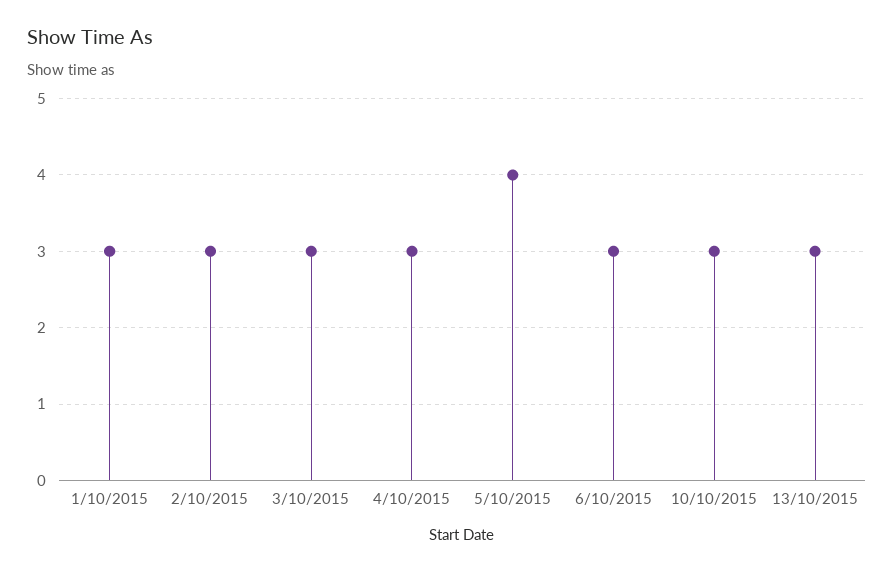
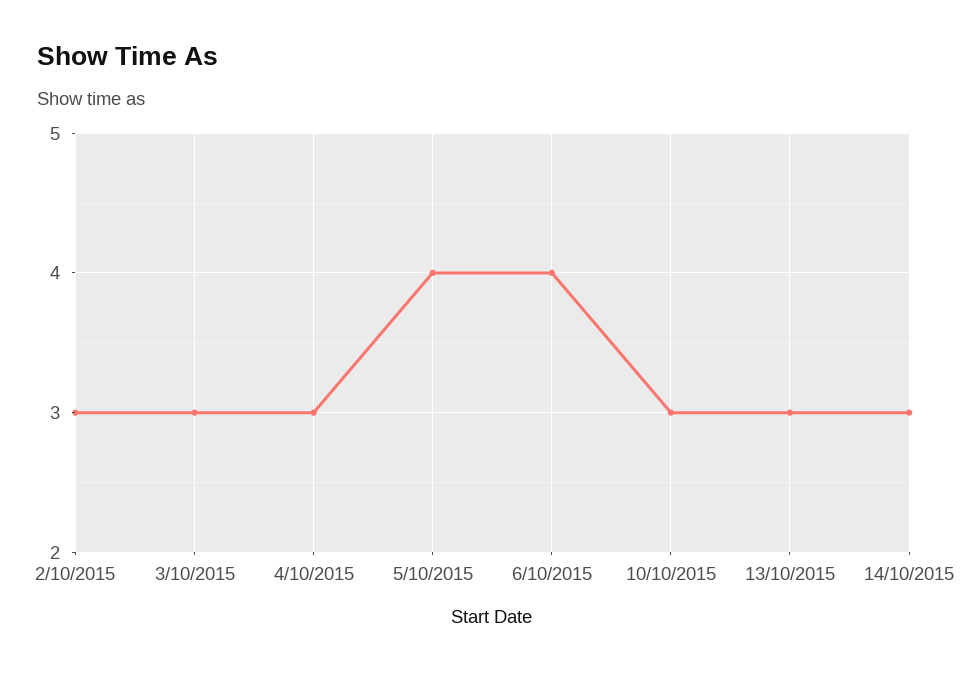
1/10/2015: 3 -> none
6/10/2015: 3 -> 4
14/10/2015: none -> 3

